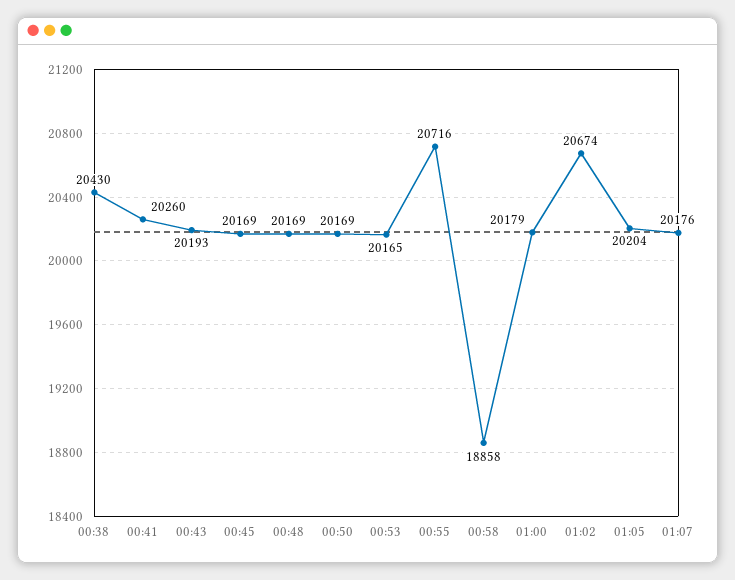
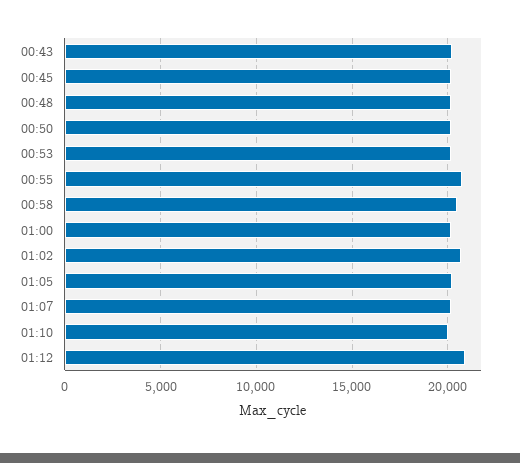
00:38: 20430 -> none
00:41: 20260 -> none
00:58: 18858 -> 20500
01:10: none -> 20000
01:12: none -> 21000

